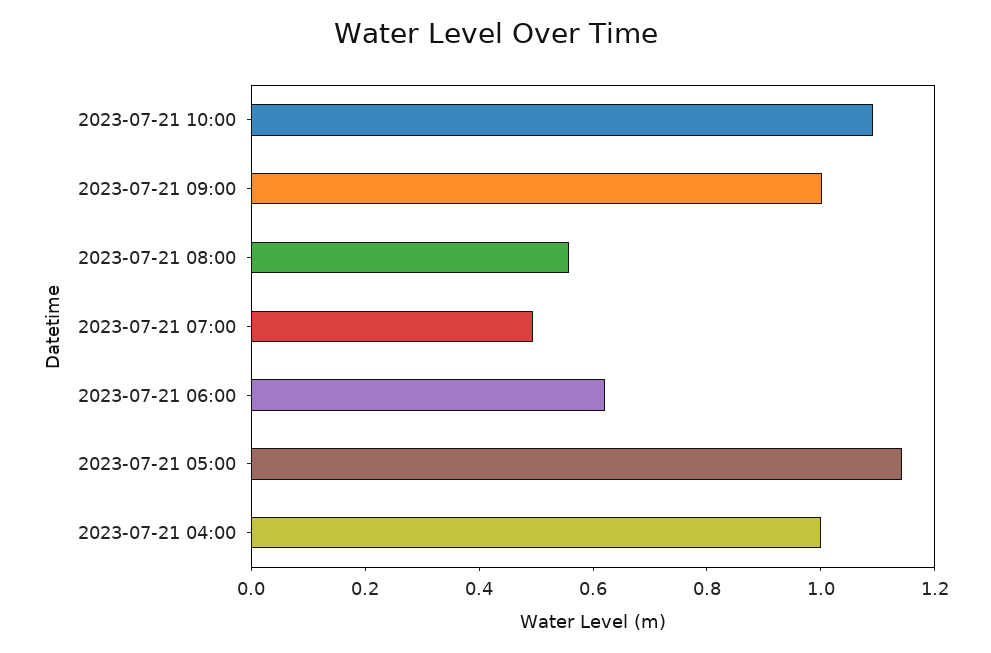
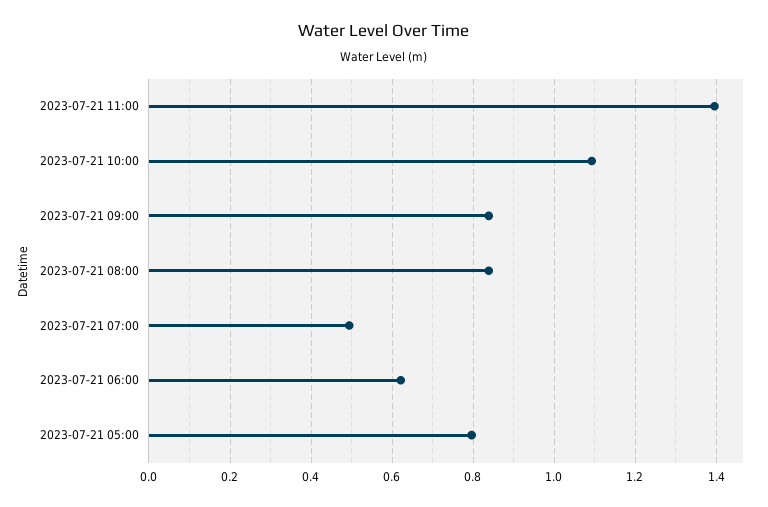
2023-07-21 09:00: 1 -> 0.84
2023-07-21 08:00: 0.55 -> 0.84
2023-07-21 05:00: 1.15 -> 0.8
2023-07-21 04:00: 1 -> none
2023-07-21 11:00: none -> 1.4

